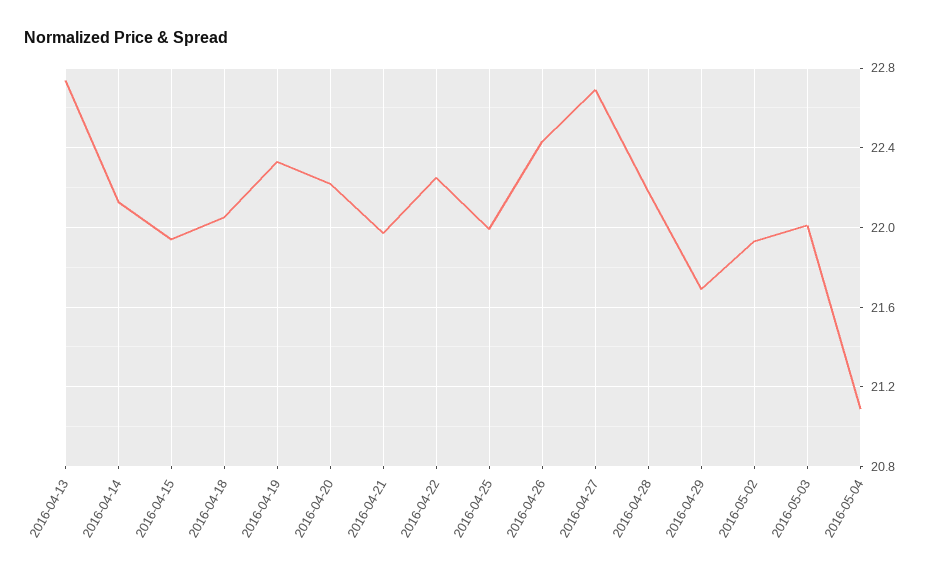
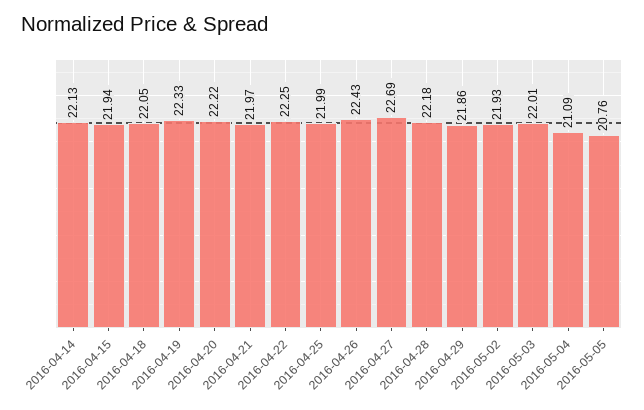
2016-04-13: 22.75 -> none
2016-04-29: 21.7 -> 21.86
2016-05-05: none -> 20.76

